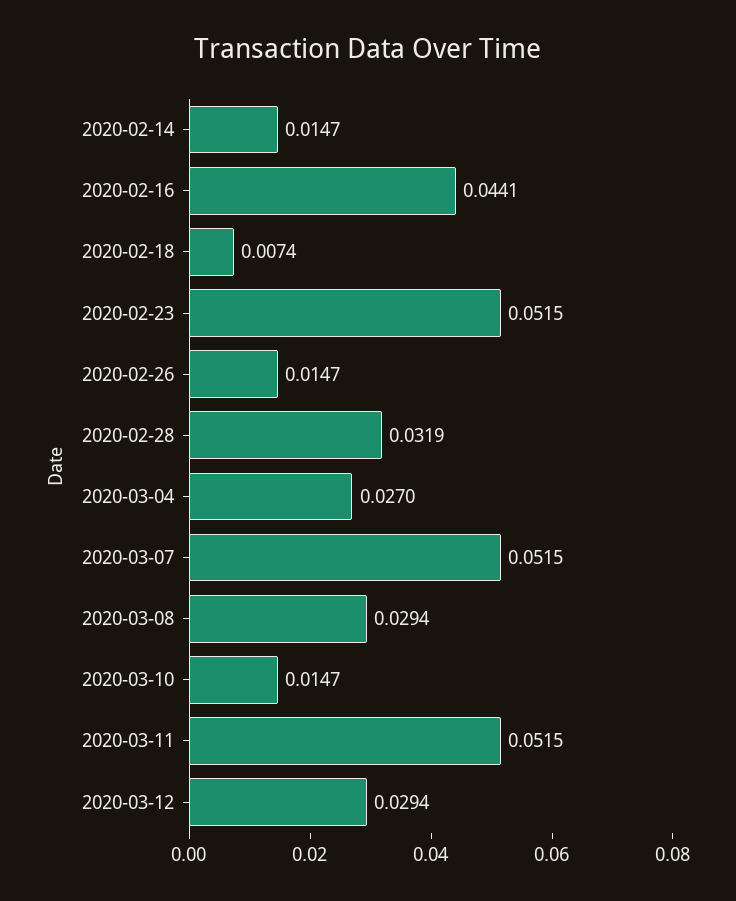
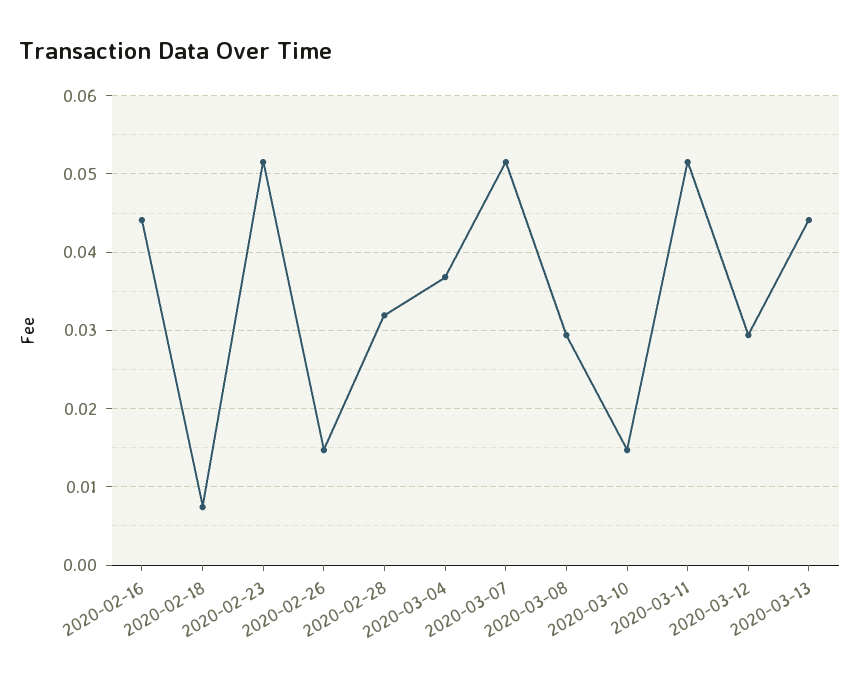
2020-02-14: 0.0147 -> none
2020-03-04: 0.027 -> 0.037
2020-03-13: none -> 0.044

